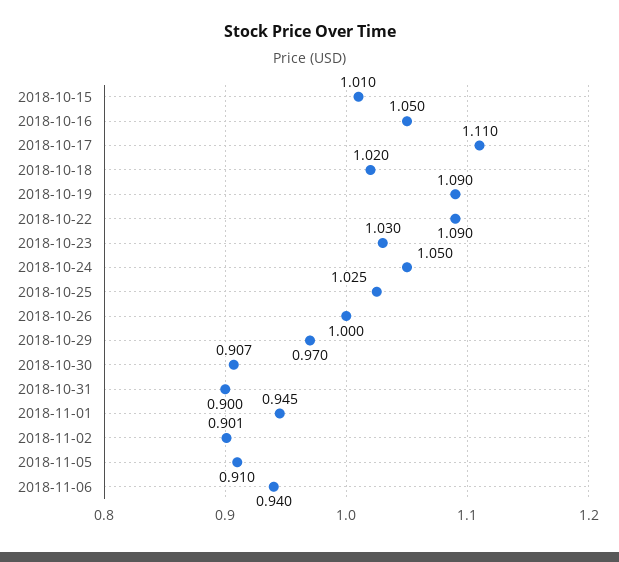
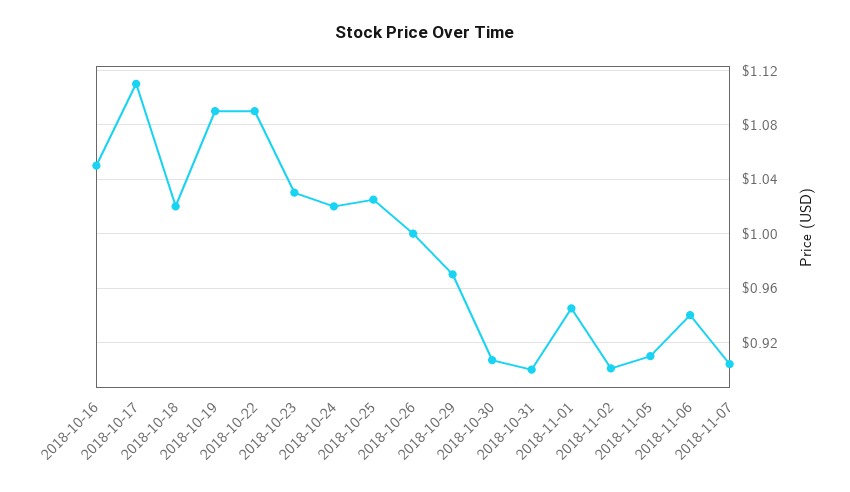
2018-10-15: 1.01 -> none
2018-10-24: 1.05 -> 1.02
2018-11-07: none -> 0.905

